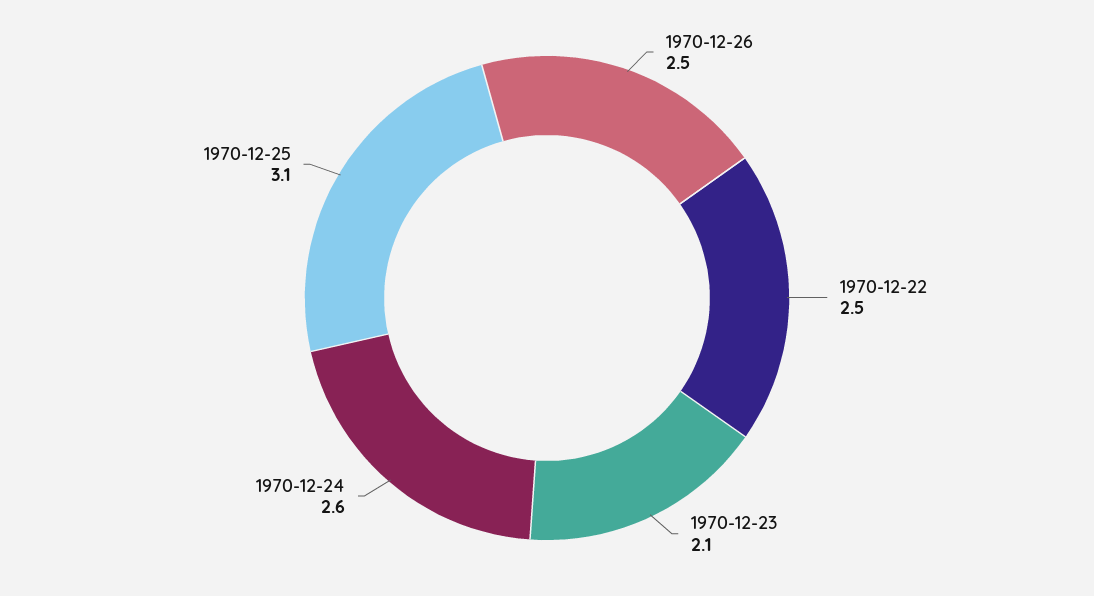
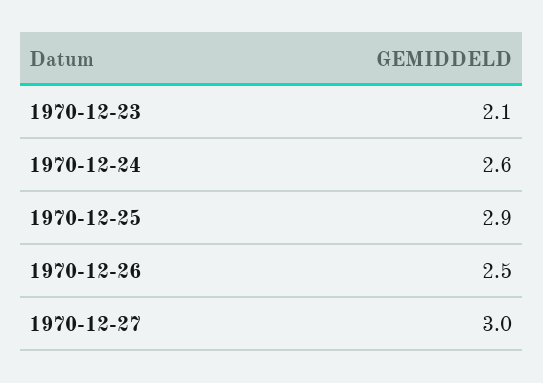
1970-12-22: 2.5 -> none
1970-12-25: 3.1 -> 2.9
1970-12-27: none -> 3

